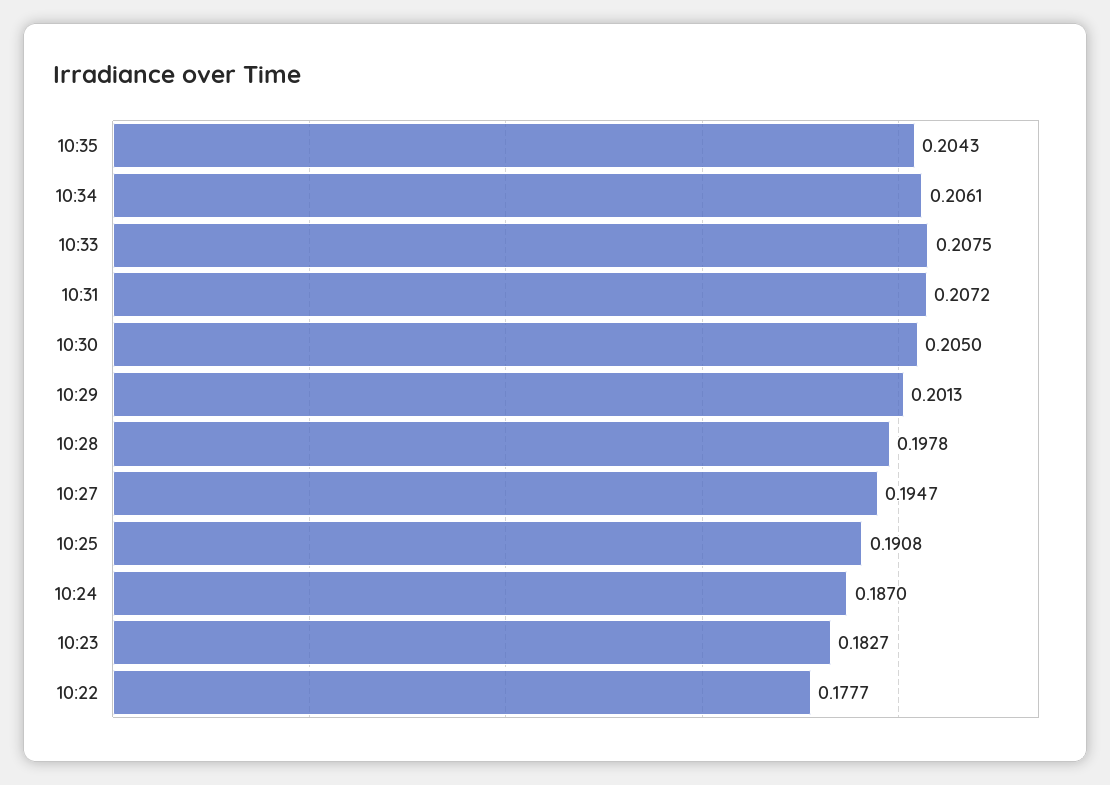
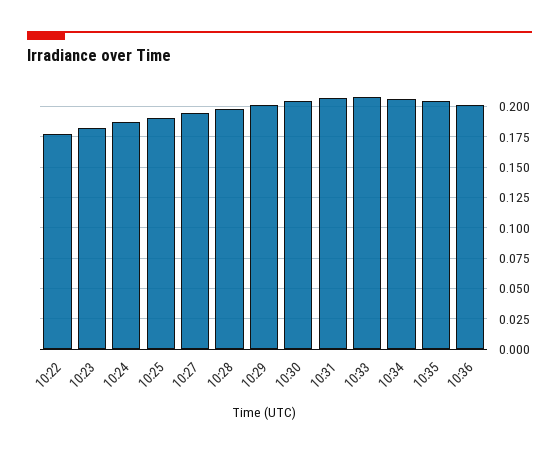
10:36: none -> 0.2

